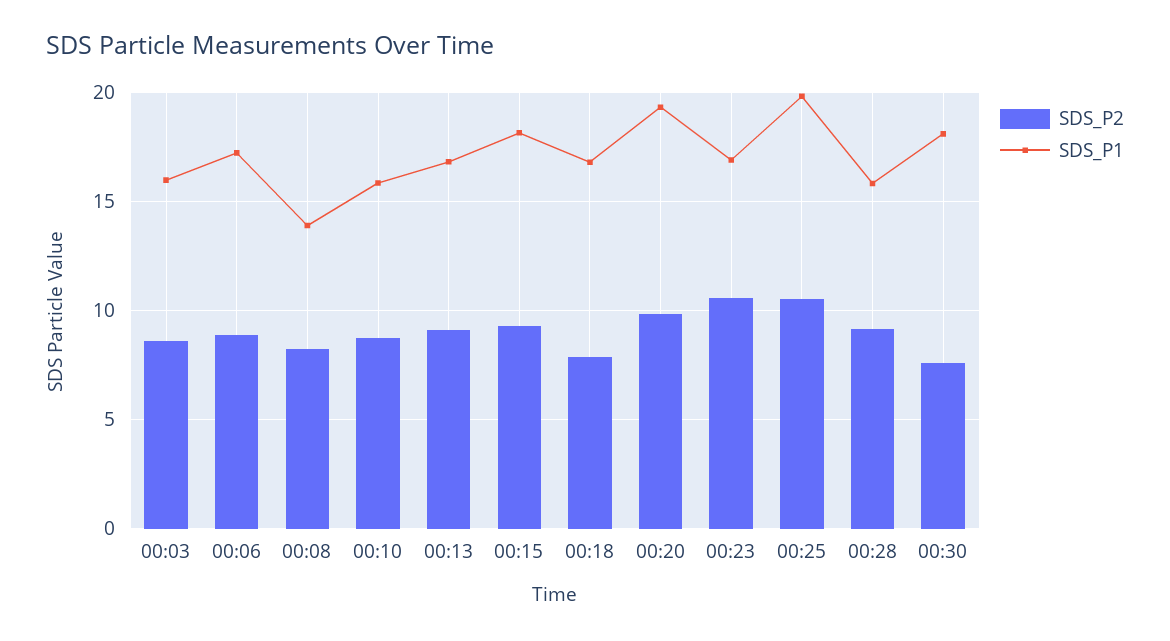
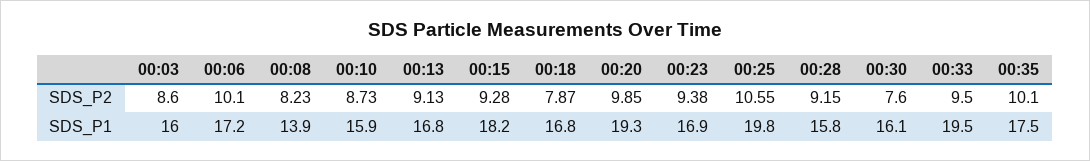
SDS_P2, 00:06: 9 -> 10.1
SDS_P2, 00:23: 10.5 -> 9.38
SDS_P1, 00:30: 18 -> 16.1
SDS_P2, 00:33: none -> 9.5
SDS_P2, 00:35: none -> 10.1
SDS_P1, 00:33: none -> 19.5
SDS_P1, 00:35: none -> 17.5

